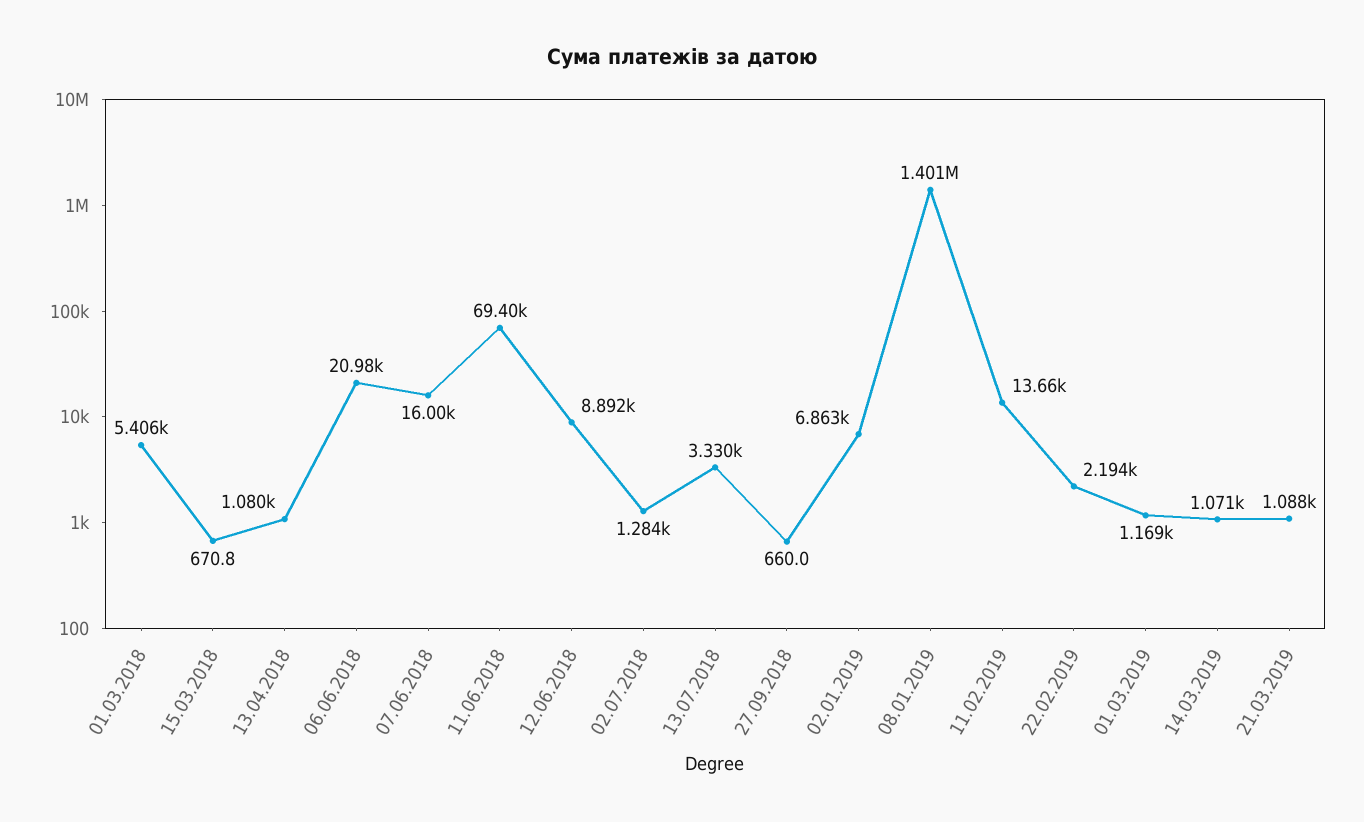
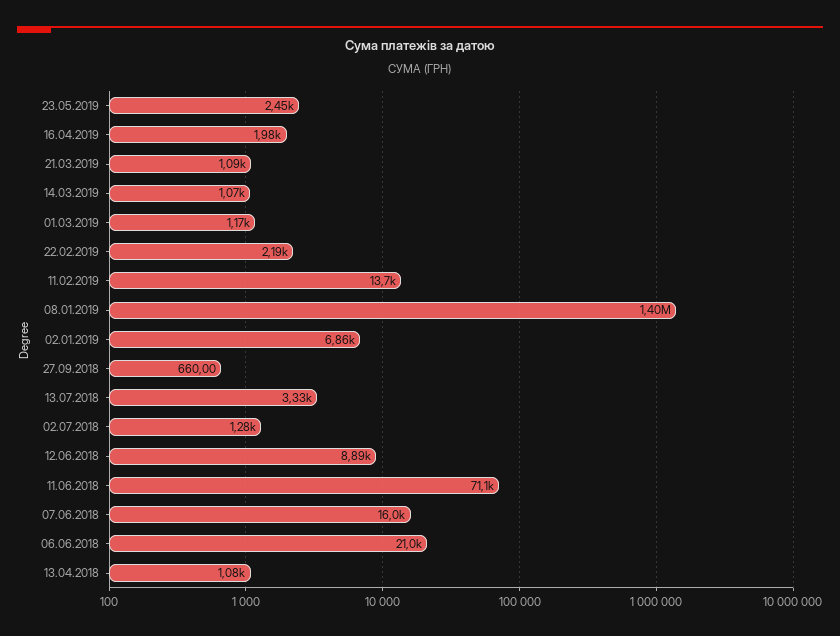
01.03.2018: 5406 -> none
15.03.2018: 670.8 -> none
11.06.2018: 69400 -> 71100
23.05.2019: none -> 2450
16.04.2019: none -> 1980

